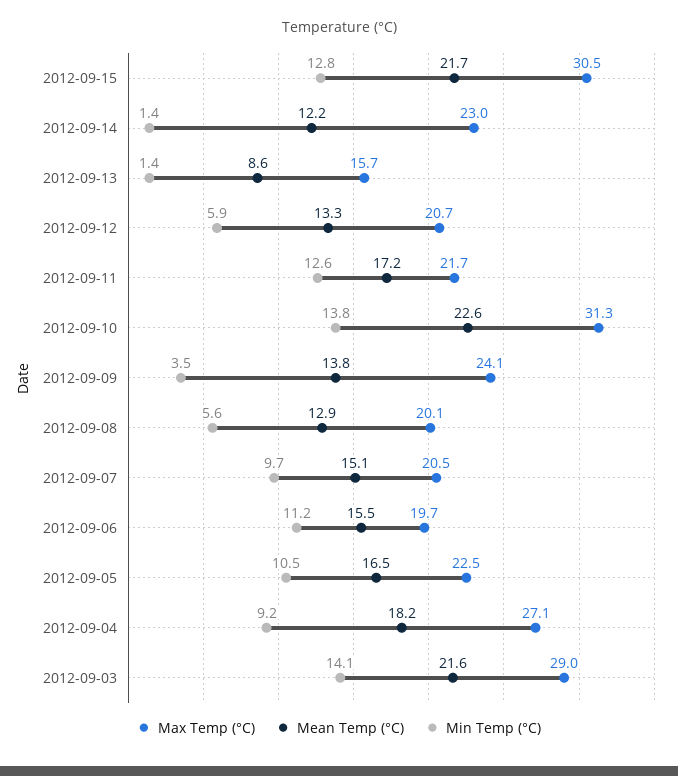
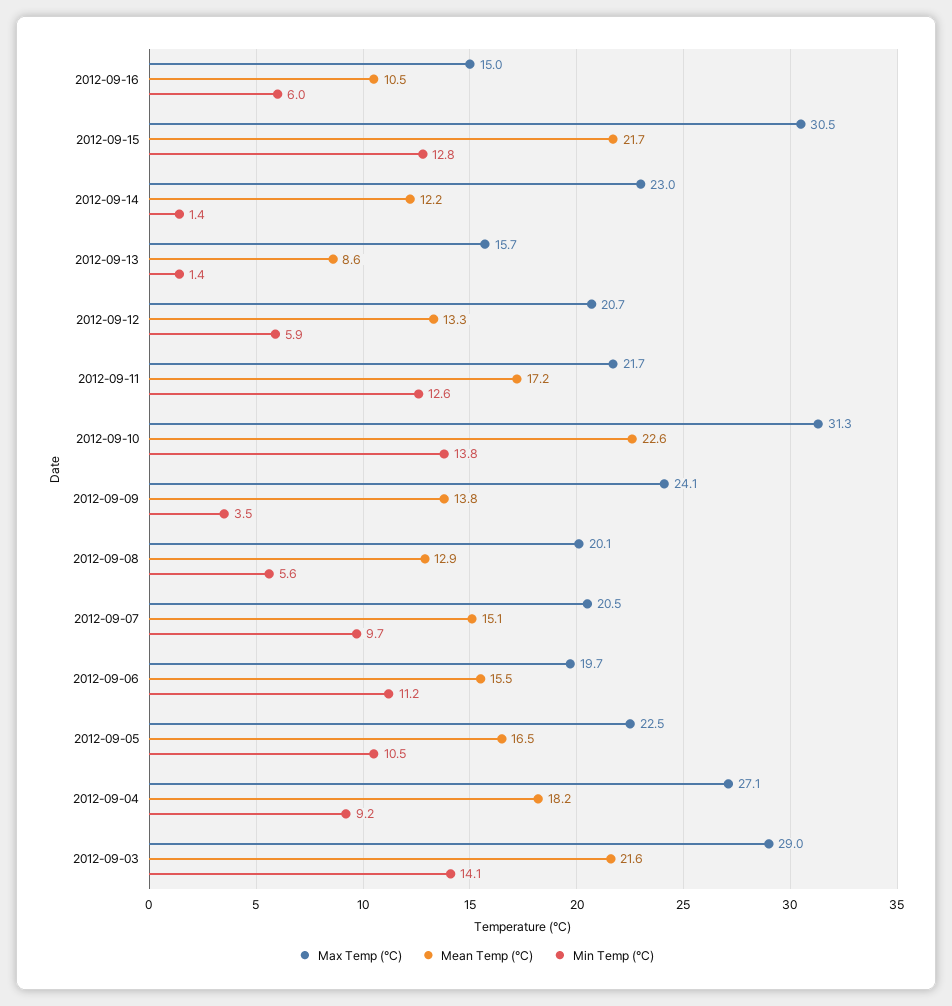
Max Temp (°C), 2012-09-16: none -> 15
Mean Temp (°C), 2012-09-16: none -> 10.5
Min Temp (°C), 2012-09-16: none -> 6

